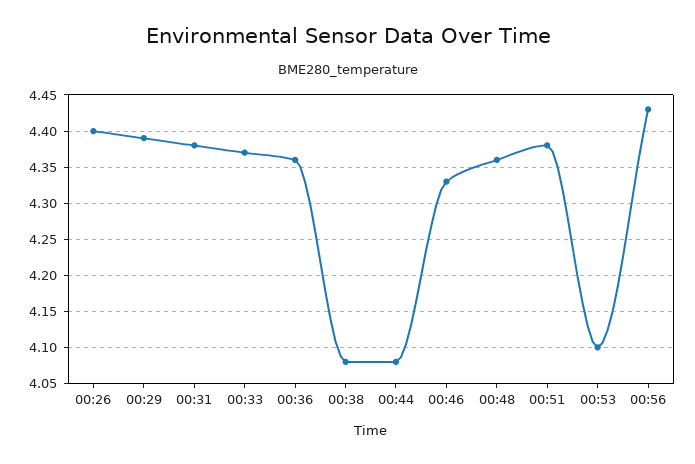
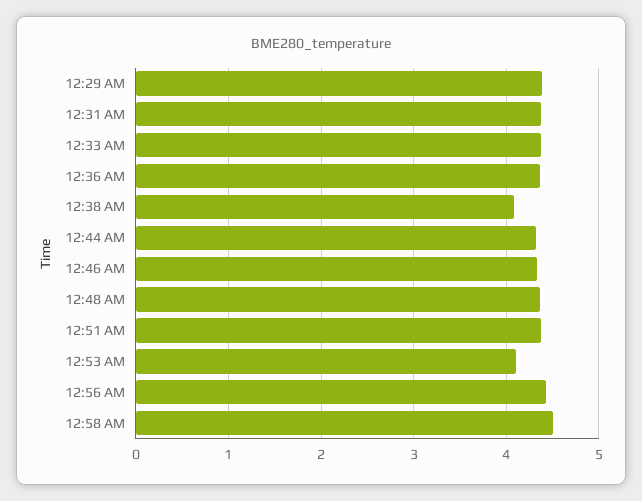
00:26: 4.4 -> none
00:44: 4.08 -> 4.3
12:58 AM: none -> 4.5

